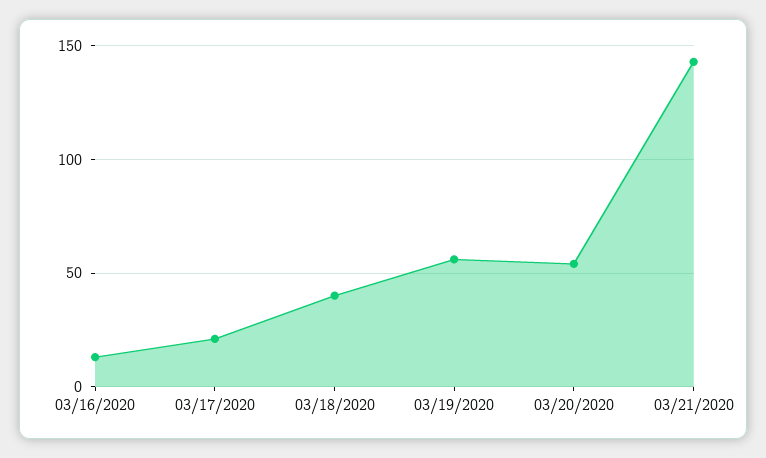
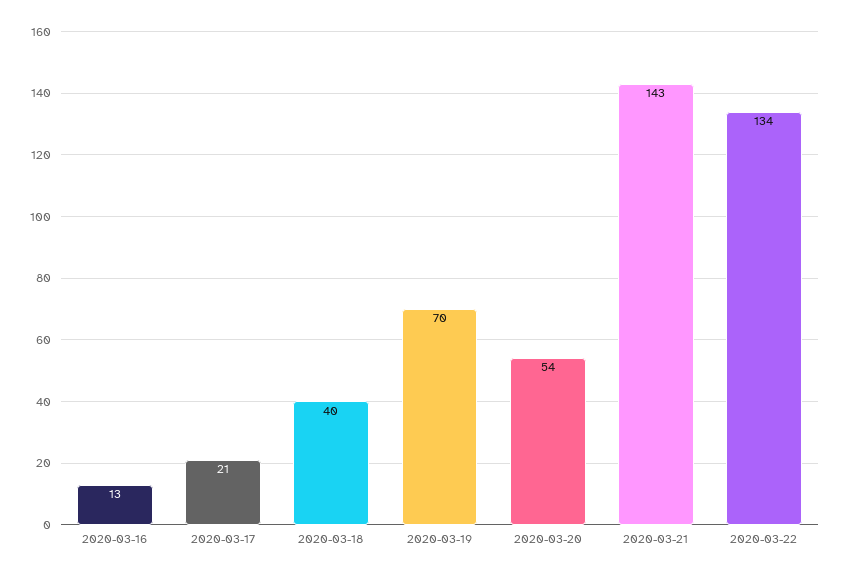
03/19/2020: 55 -> 70
2020-03-22: none -> 134

